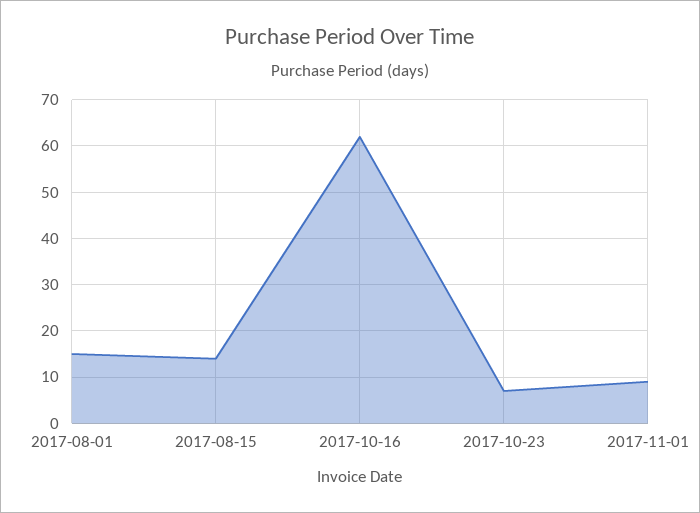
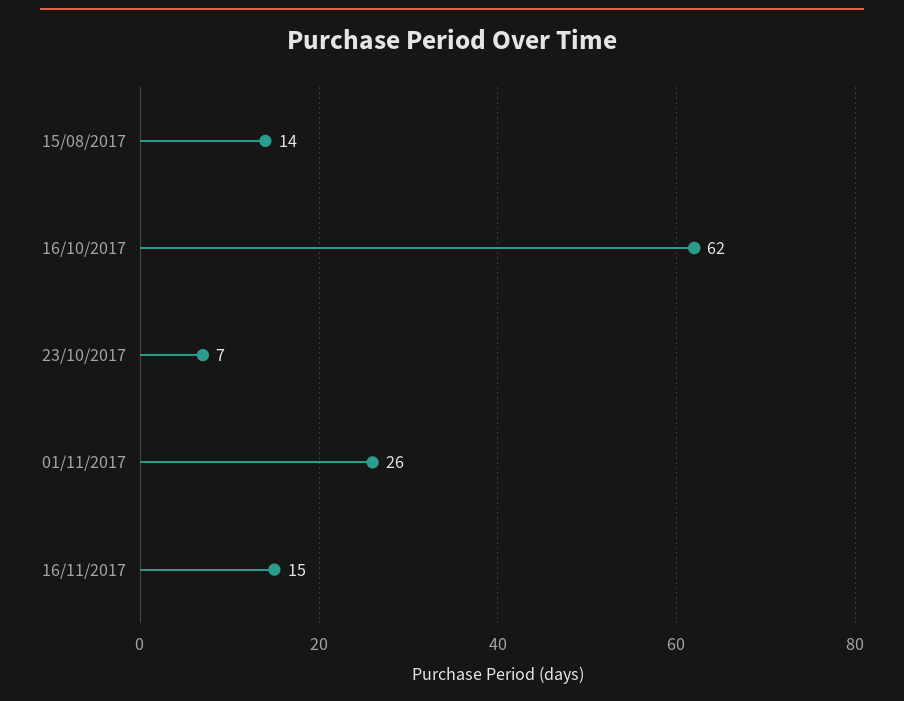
2017-08-01: 15 -> none
2017-11-01: 10 -> 26
16/11/2017: none -> 15

